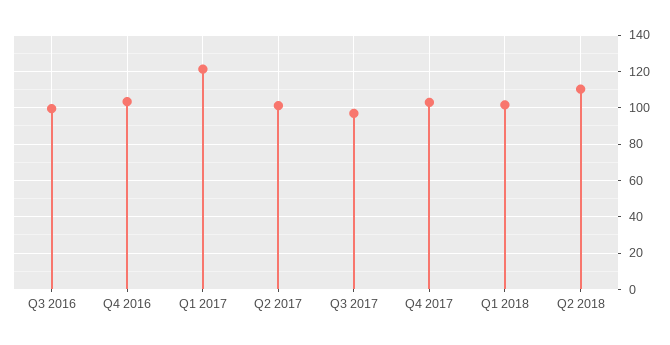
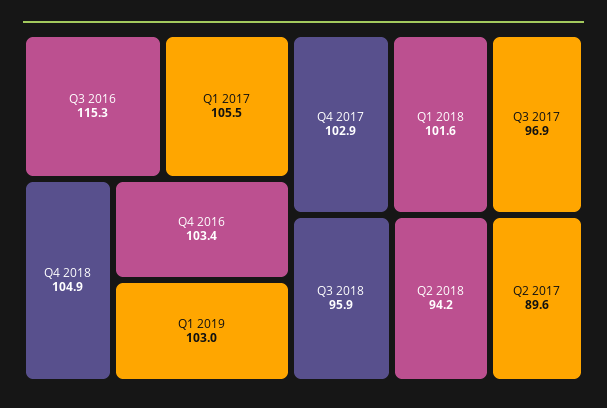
Q3 2016: 100 -> 115.3
Q1 2017: 120 -> 105.5
Q2 2017: 100 -> 89.6
Q2 2018: 110 -> 94.2
Q4 2018: none -> 104.9
Q1 2019: none -> 103
Q3 2018: none -> 95.9

